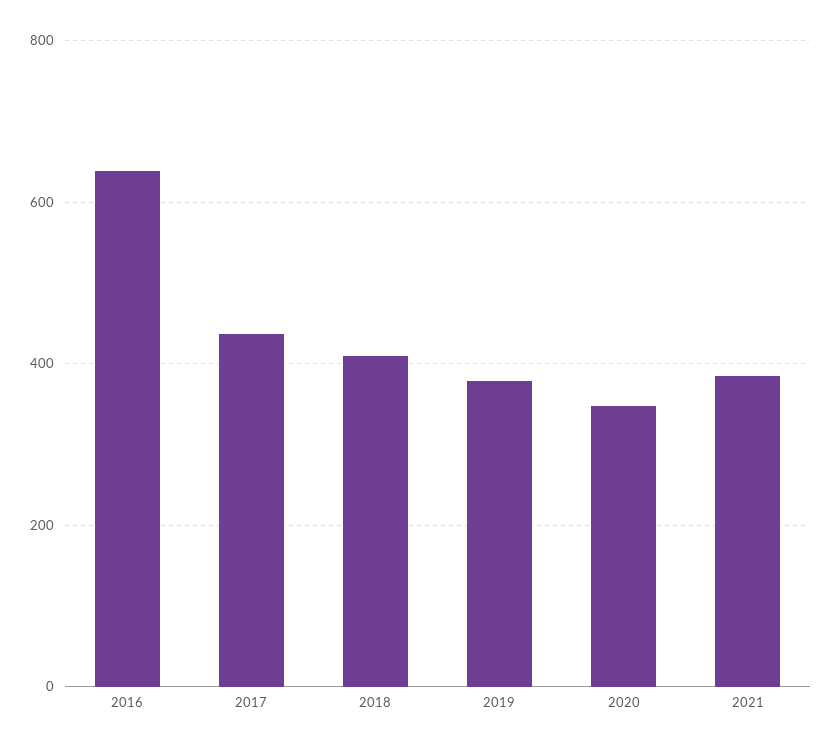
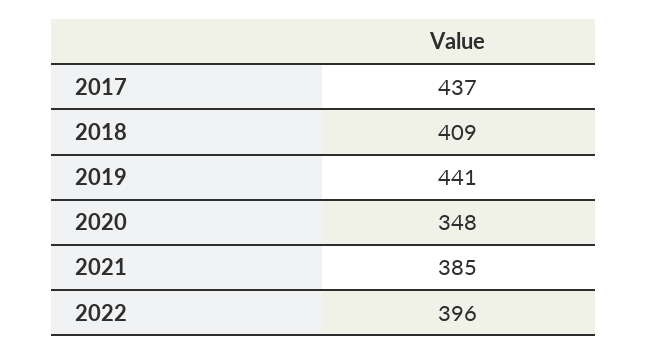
2016: 640 -> none
2019: 380 -> 441
2022: none -> 396

